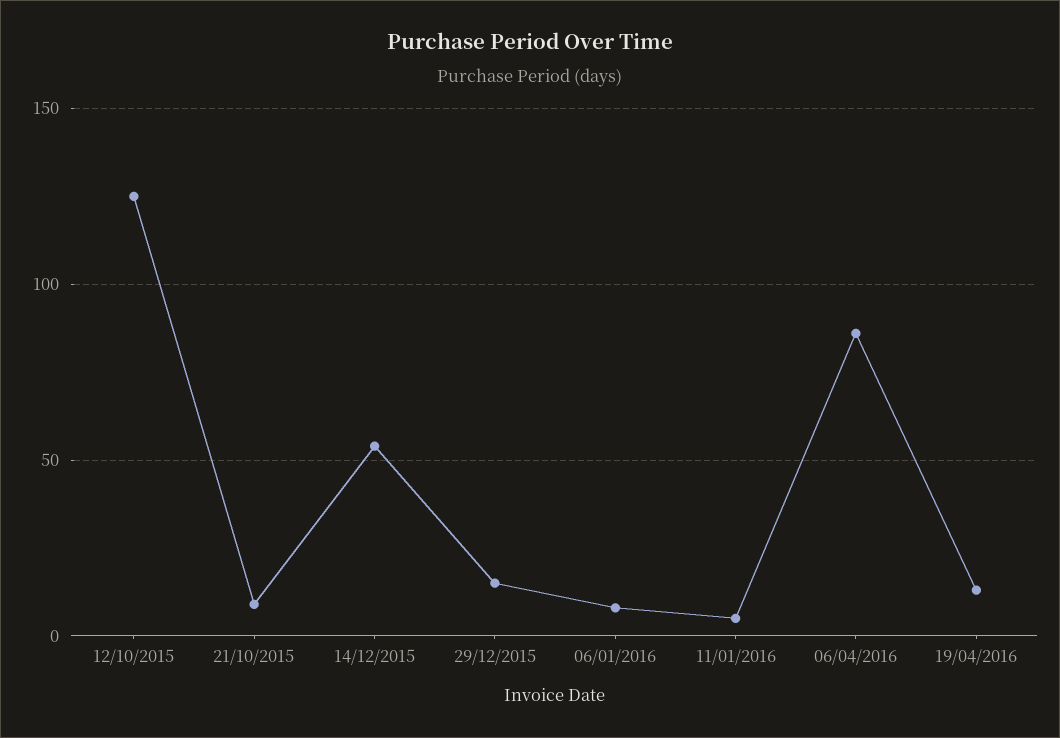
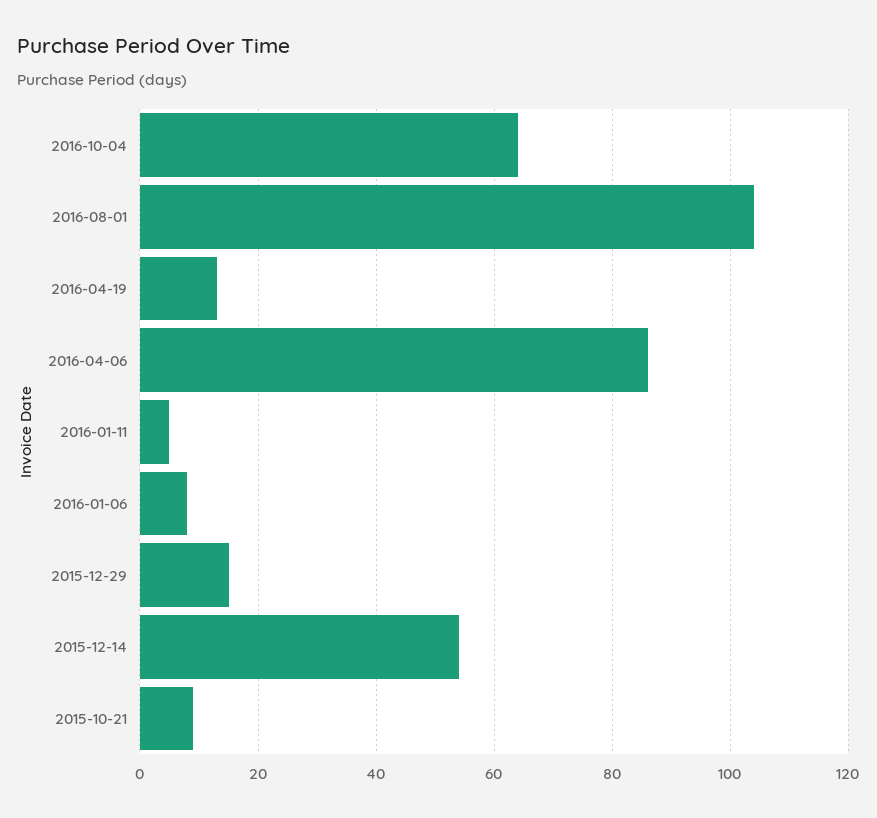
12/10/2015: 125 -> none
2016-10-04: none -> 65
2016-08-01: none -> 105

